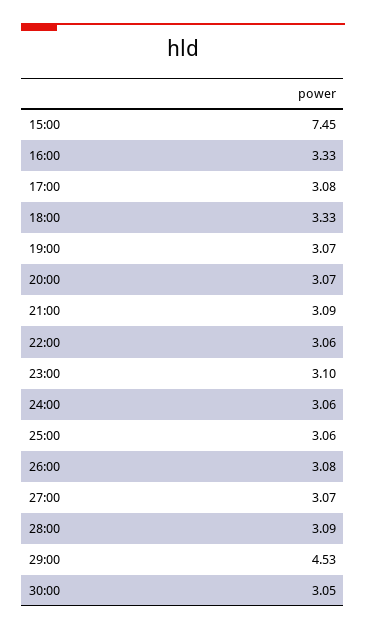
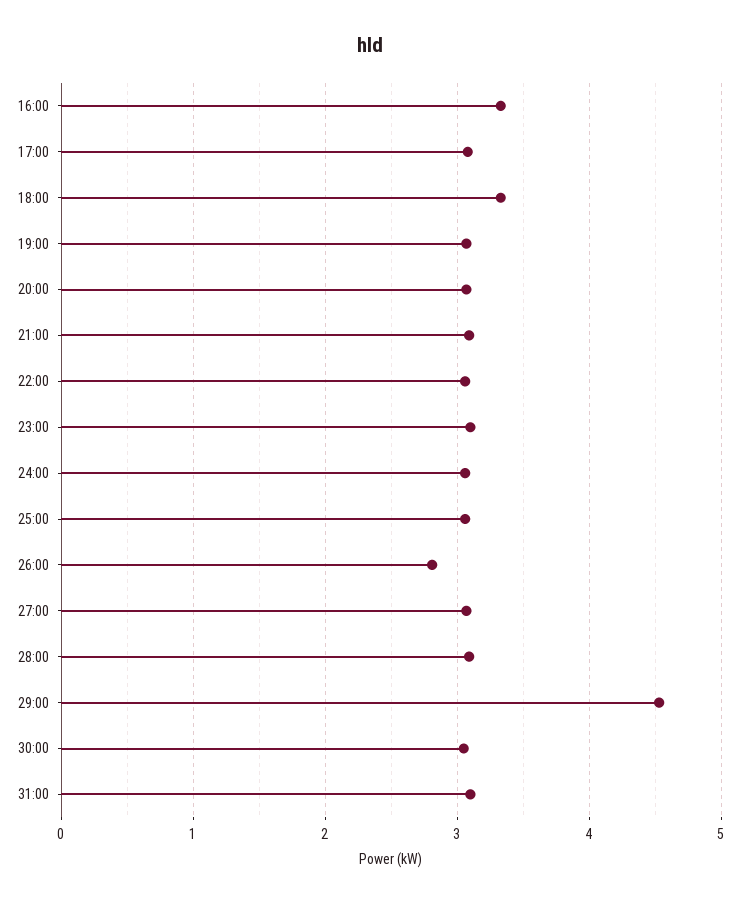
15:00: 7.45 -> none
26:00: 3.08 -> 2.8
31:00: none -> 3.1

